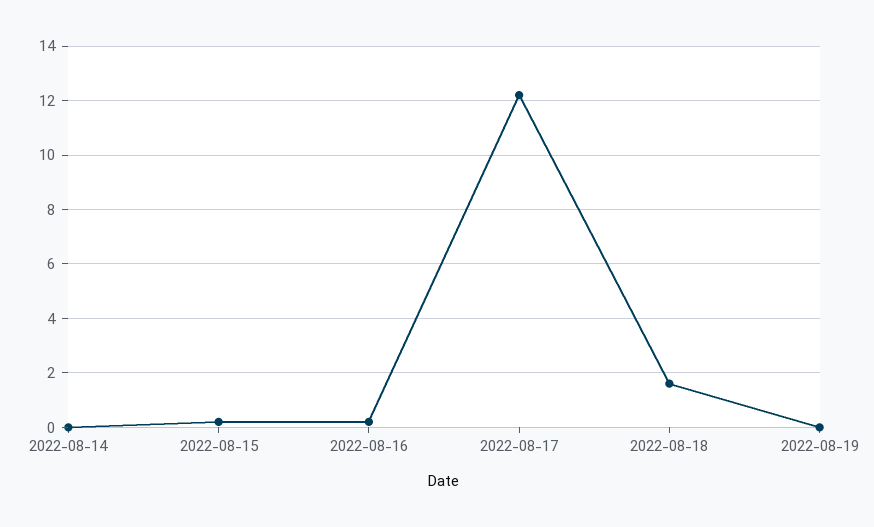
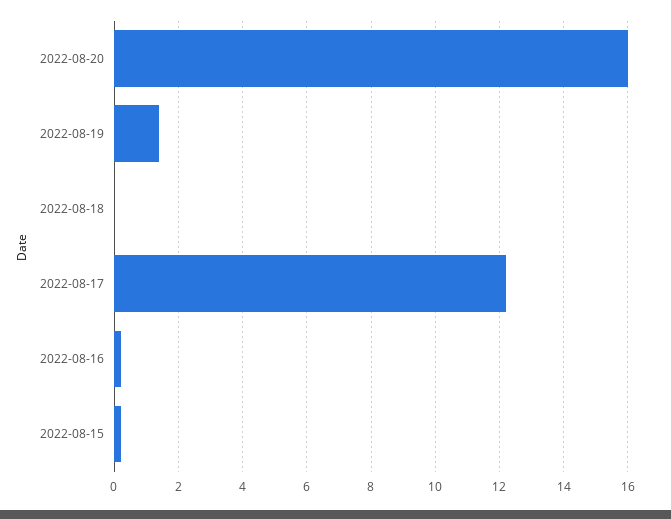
2022-08-14: 0 -> none
2022-08-18: 1.5 -> 0
2022-08-19: 0 -> 1.5
2022-08-20: none -> 16

